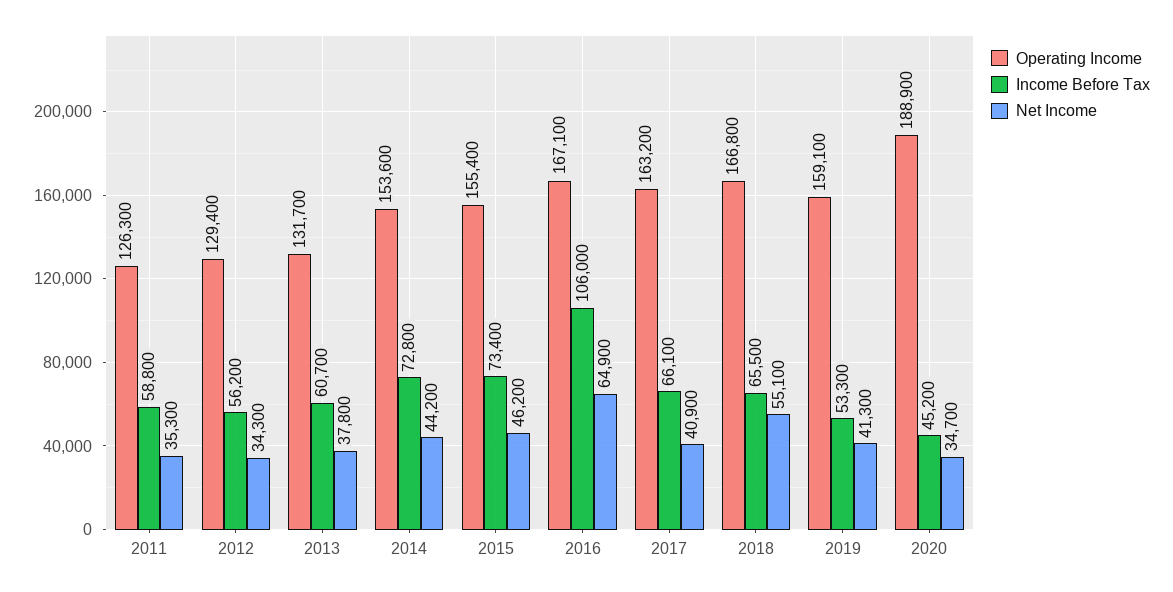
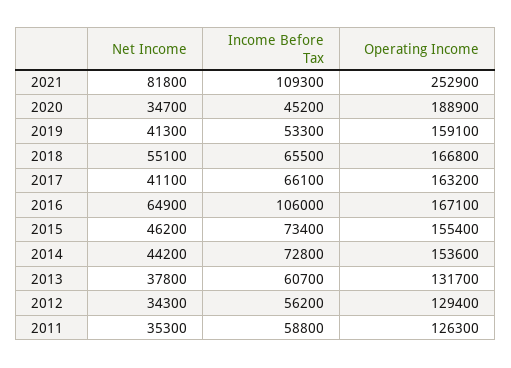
Net Income, 2017: 40900 -> 41100
Net Income, 2021: none -> 81800
Income Before Tax, 2021: none -> 109300
Operating Income, 2021: none -> 252900

